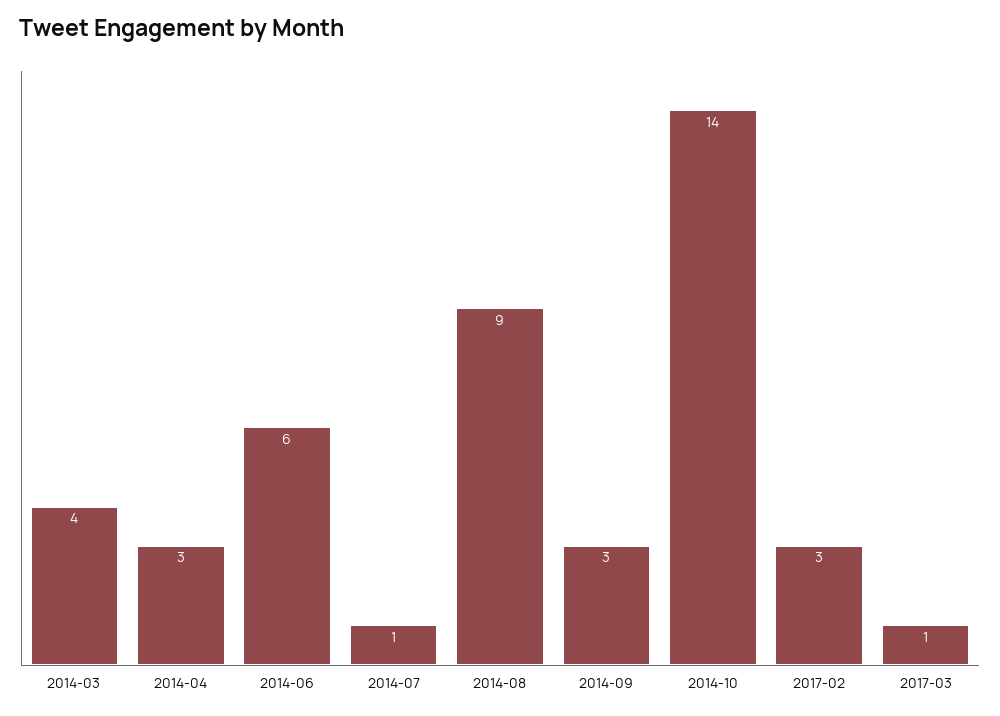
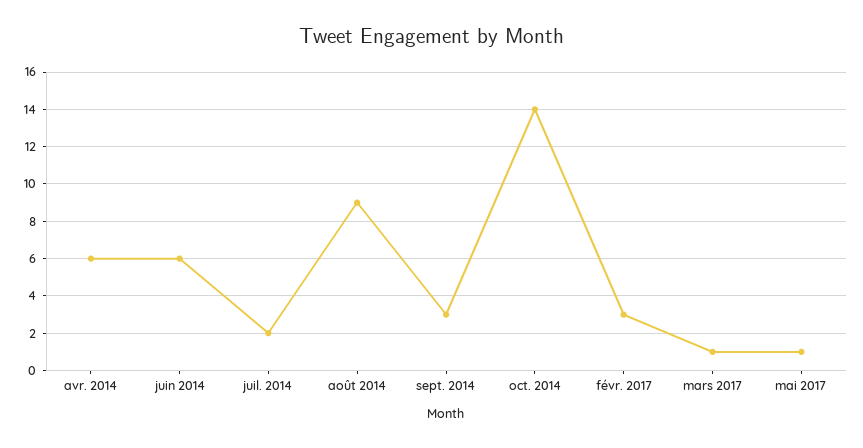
2014-03: 4 -> none
2014-04: 3 -> 6
2014-07: 1 -> 2
mai 2017: none -> 1

